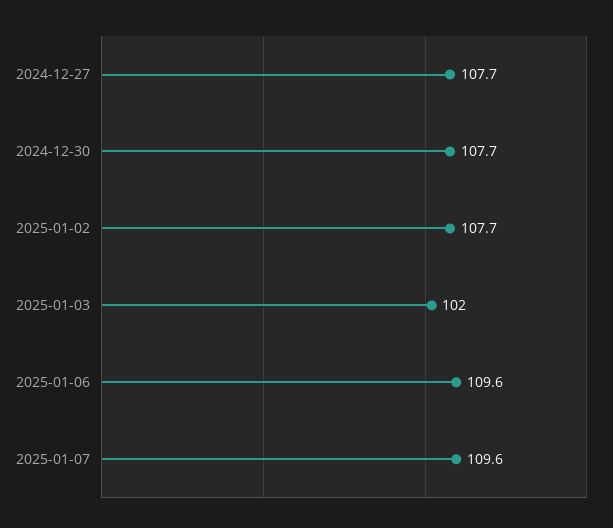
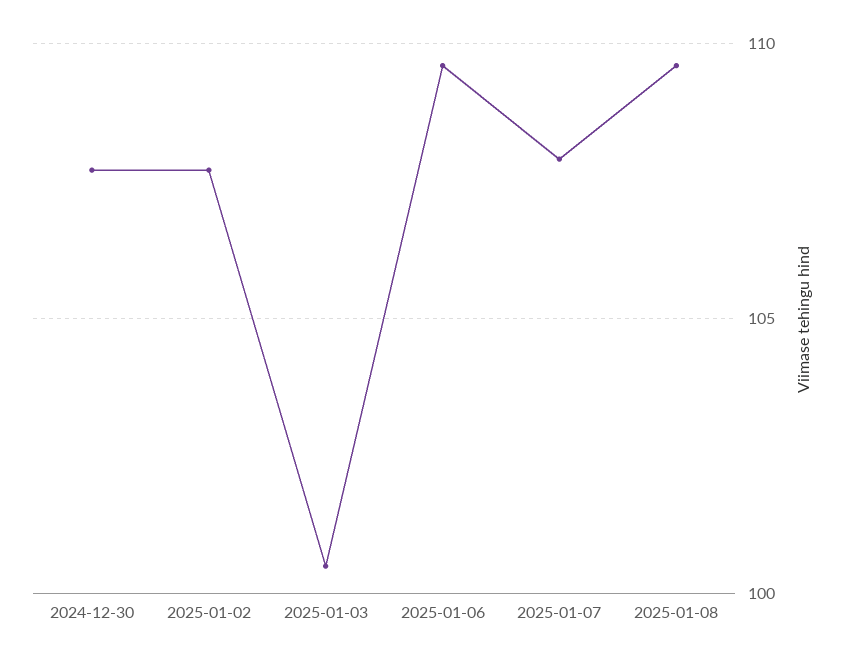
2024-12-27: 107.7 -> none
2025-01-03: 102 -> 100.5
2025-01-07: 109.6 -> 108
2025-01-08: none -> 109.5

